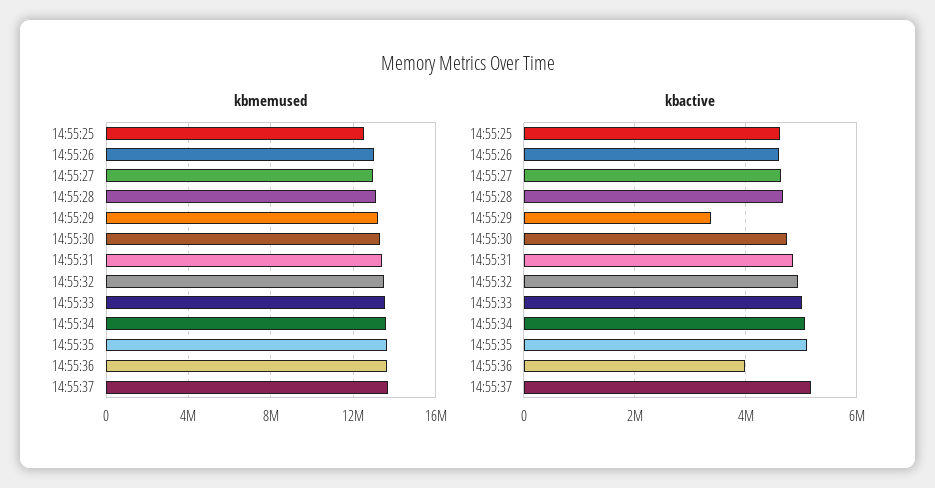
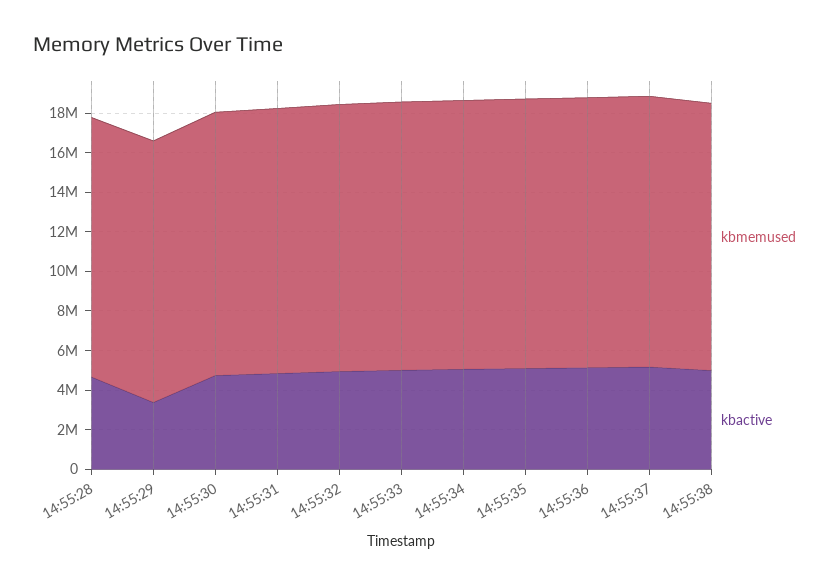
kbmemused, 14:55:25: 12500000 -> none
kbmemused, 14:55:26: 13000000 -> none
kbmemused, 14:55:27: 13000000 -> none
kbactive, 14:55:25: 4600000 -> none
kbactive, 14:55:26: 4600000 -> none
kbactive, 14:55:27: 4600000 -> none
kbactive, 14:55:36: 4000000 -> 5000000
kbmemused, 14:55:38: none -> 13500000
kbactive, 14:55:38: none -> 5000000

